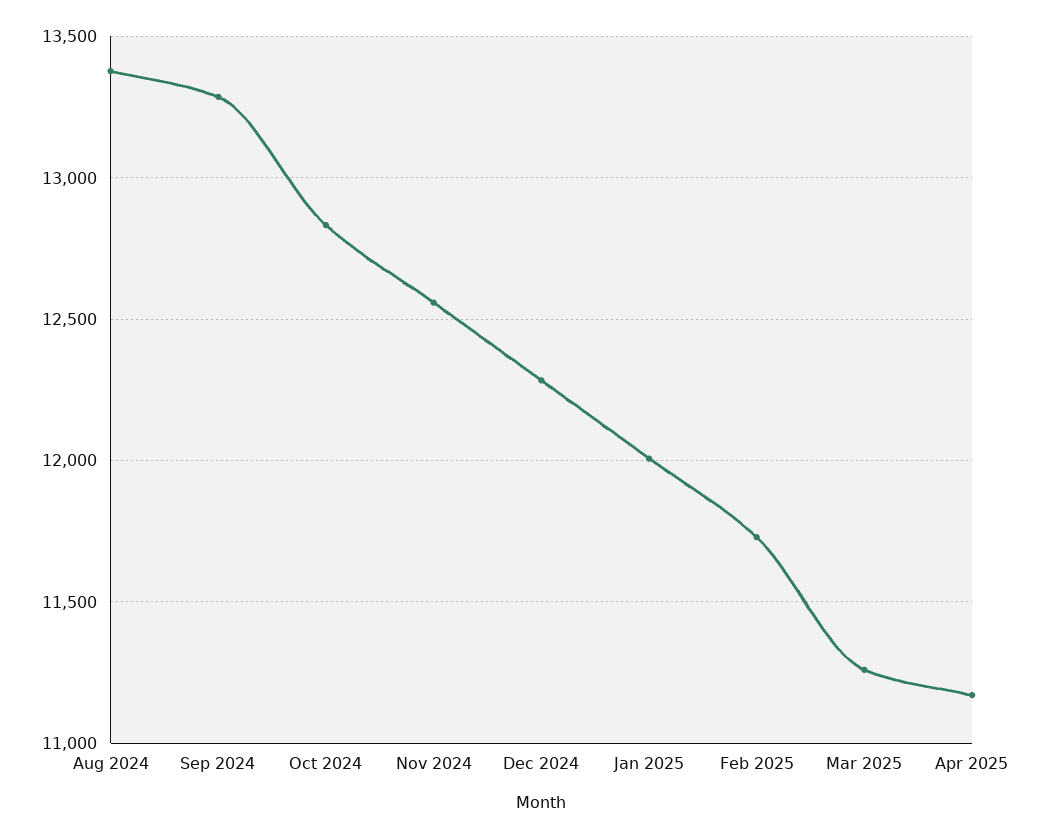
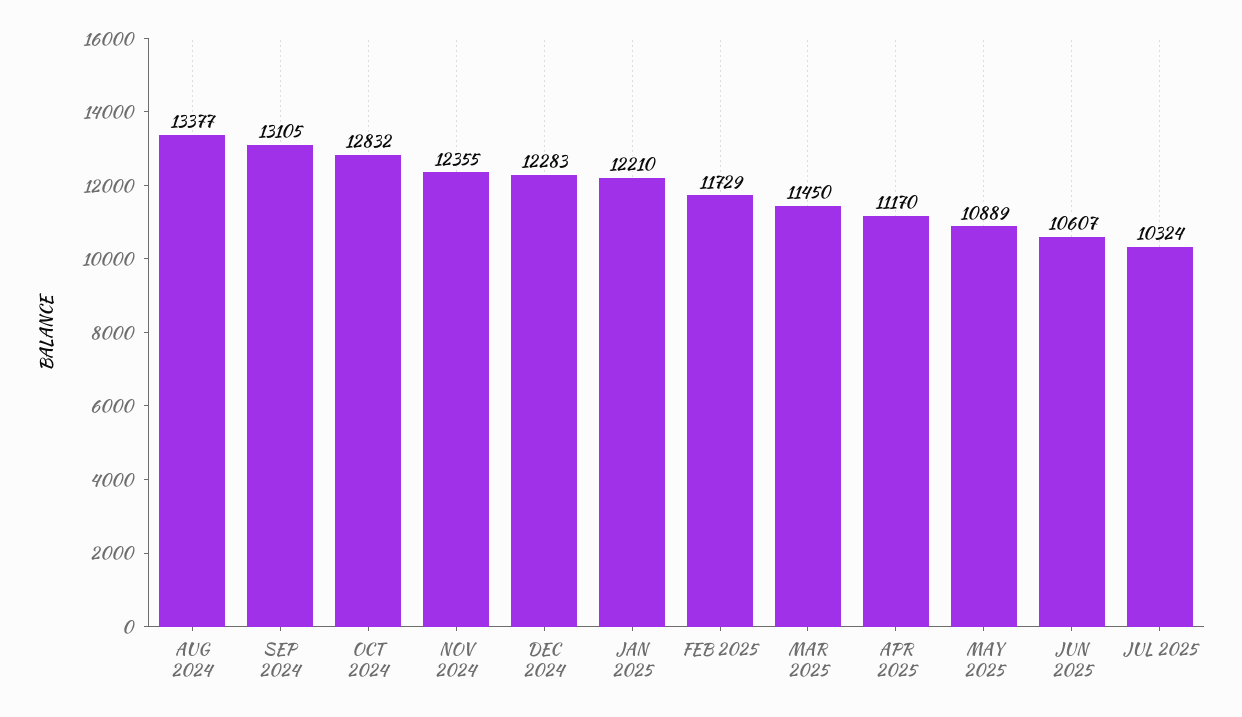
Sep 2024: 13300 -> 13105
Nov 2024: 12550 -> 12355
Jan 2025: 12000 -> 12210
Mar 2025: 11250 -> 11450
MAY 2025: none -> 10889
JUN 2025: none -> 10607
JUL 2025: none -> 10324

